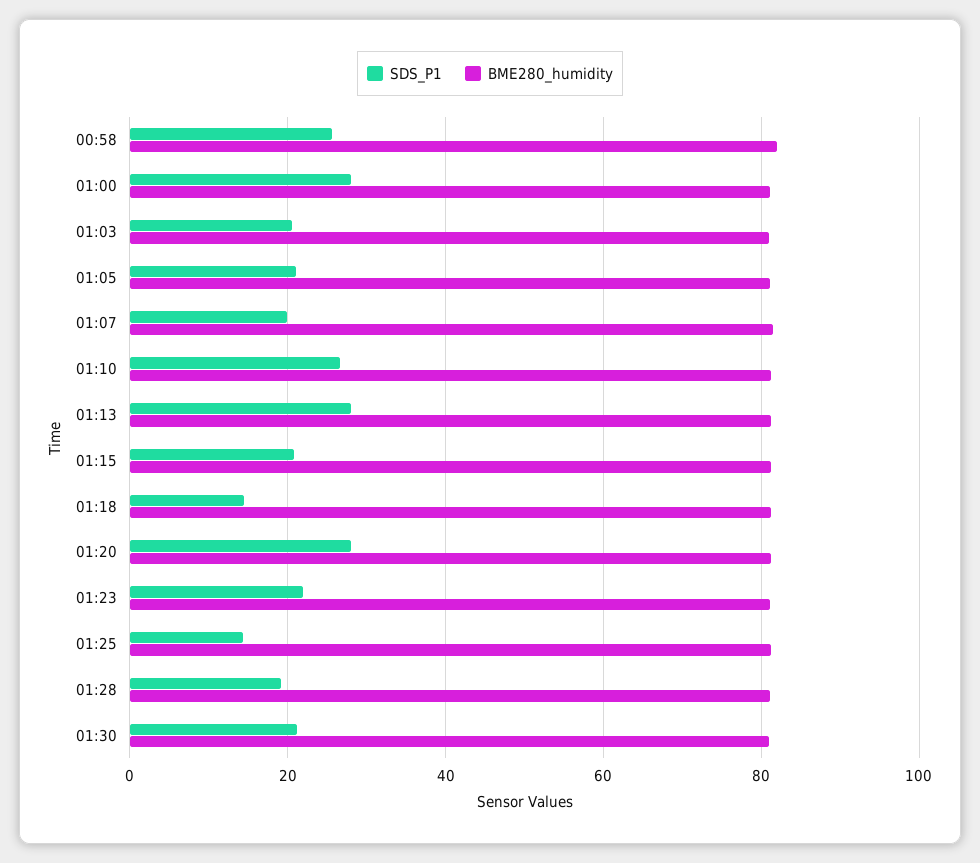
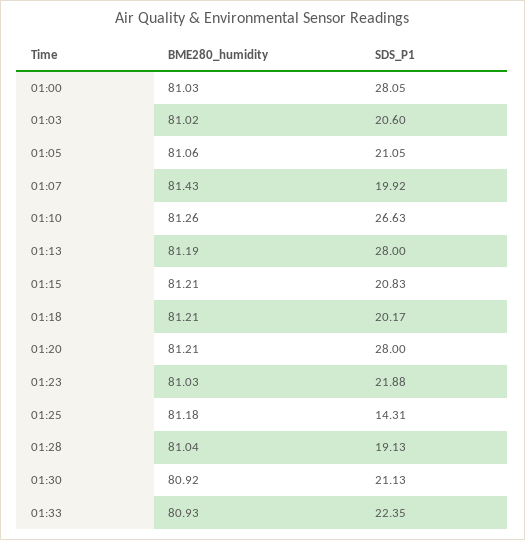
SDS_P1, 00:58: 26 -> none
BME280_humidity, 00:58: 82 -> none
SDS_P1, 01:18: 14 -> 20.17
BME280_humidity, 01:33: none -> 80.93
SDS_P1, 01:33: none -> 22.35

